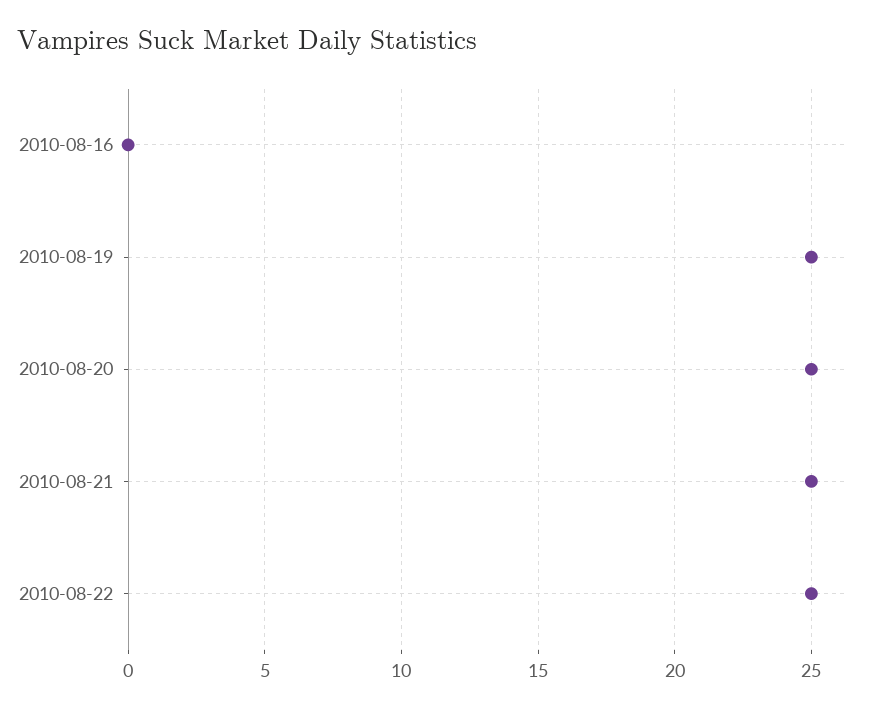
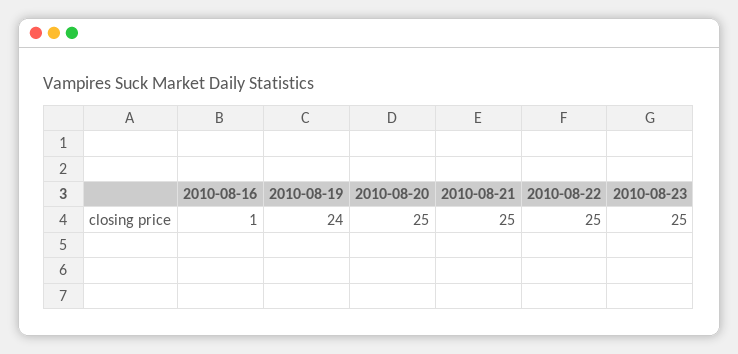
2010-08-16: 0 -> 1
2010-08-19: 25 -> 24
2010-08-23: none -> 25

